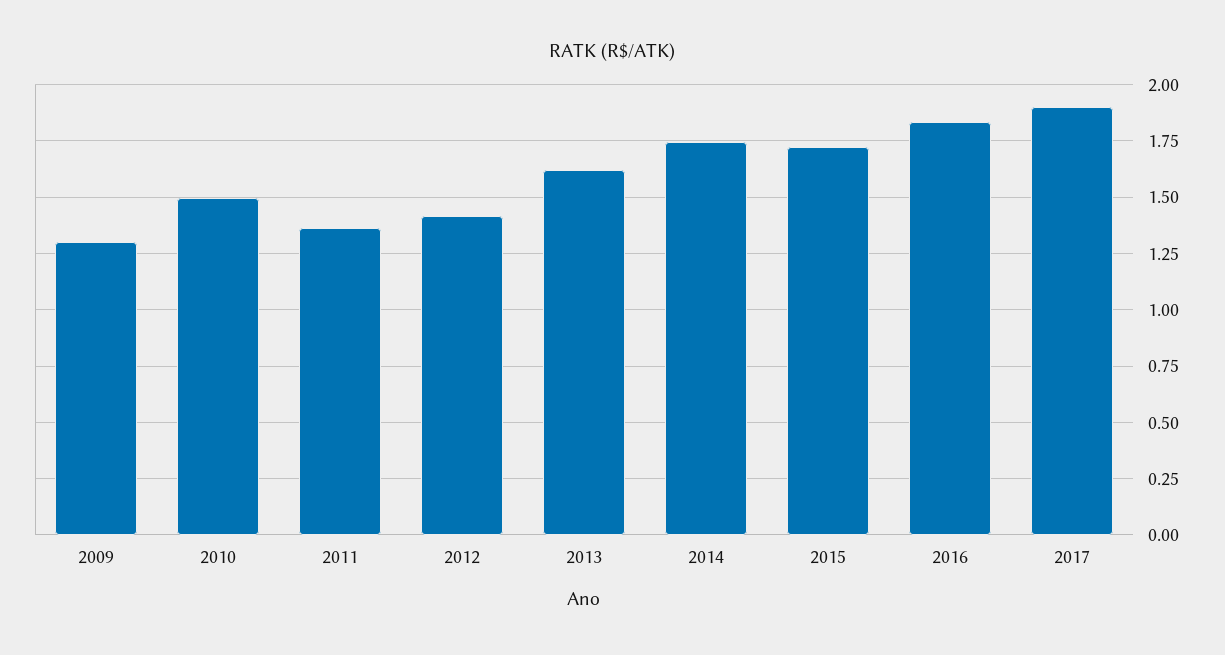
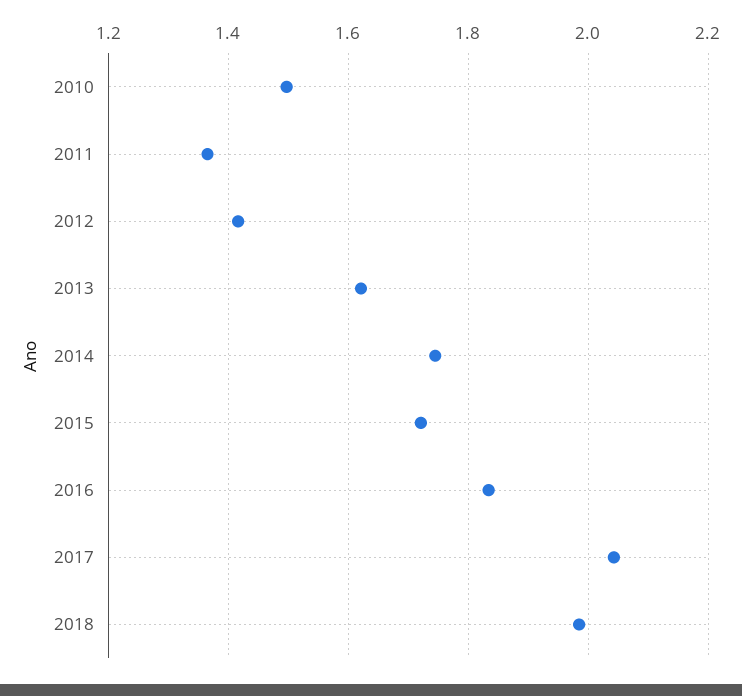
2009: 1.3 -> none
2017: 1.9 -> 2.04
2018: none -> 1.98

